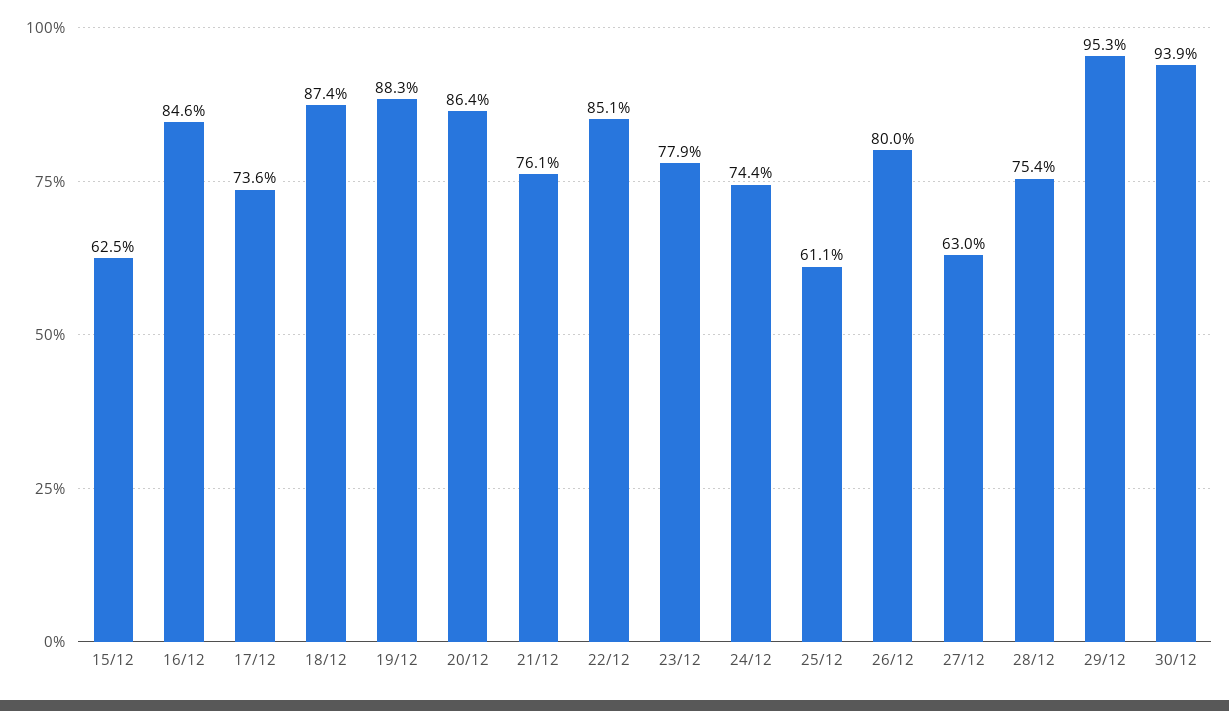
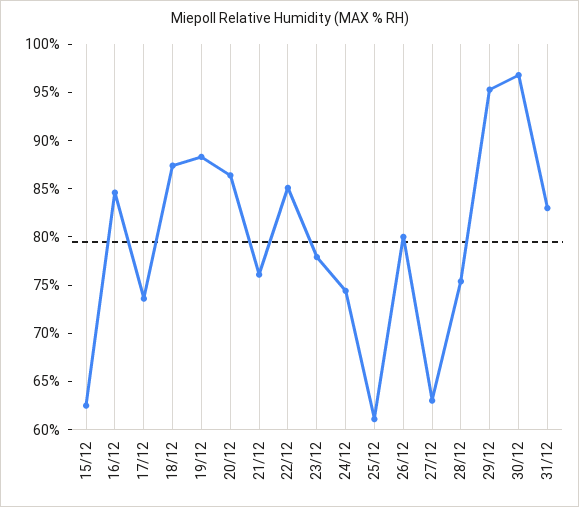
30/12: 93.9 -> 97
31/12: none -> 83

